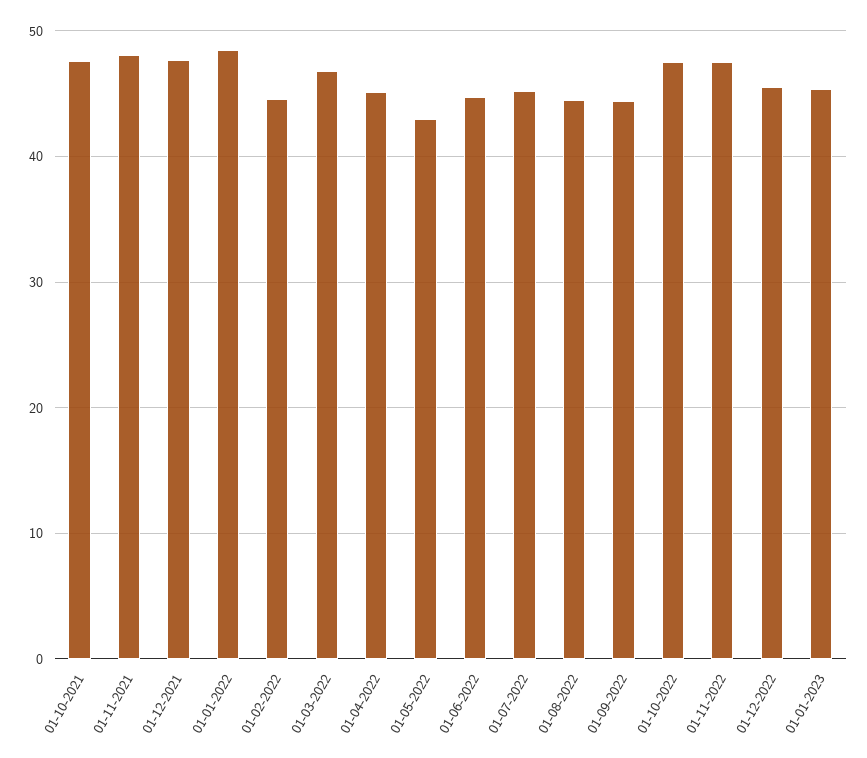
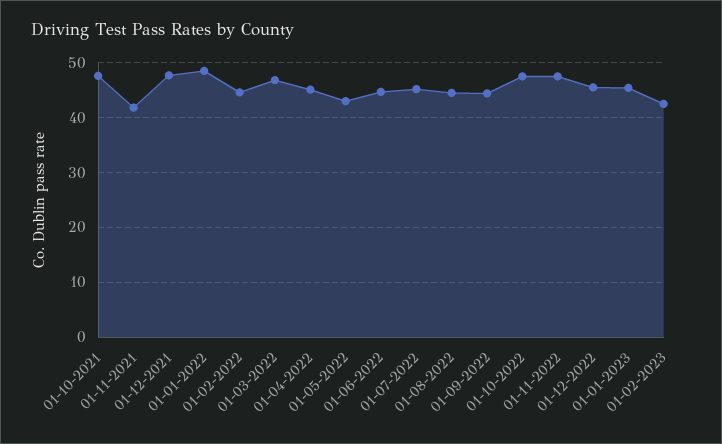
01-11-2021: 48 -> 42
01-02-2023: none -> 42

